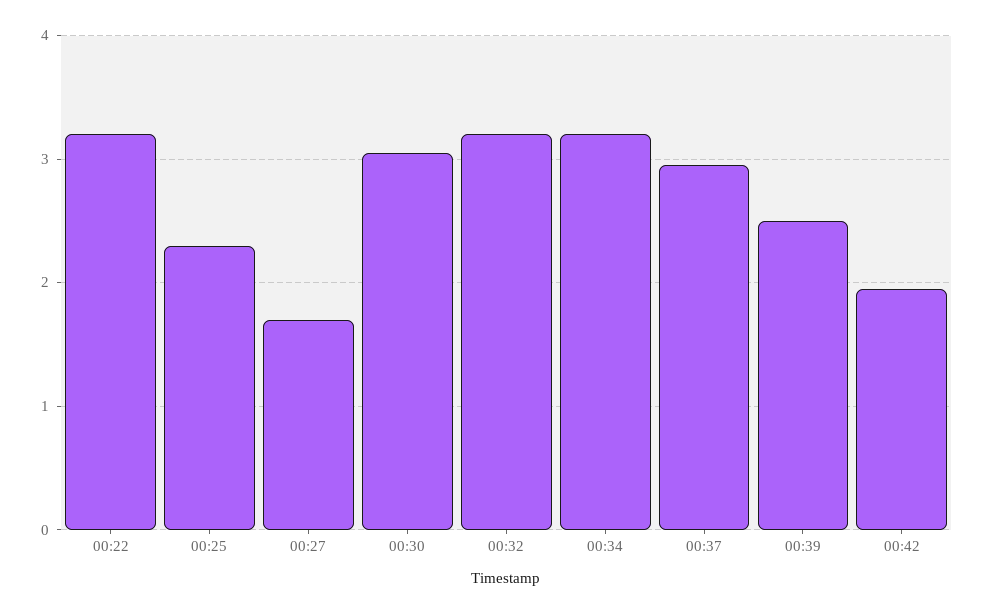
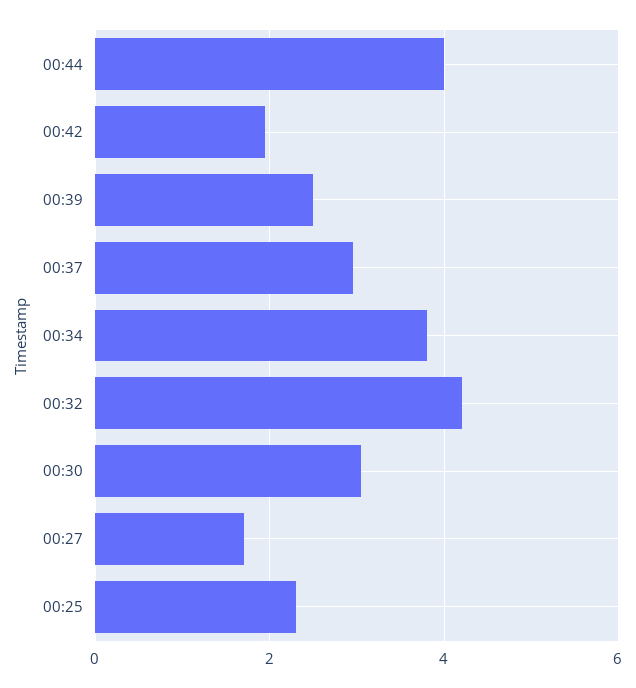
00:22: 3.2 -> none
00:32: 3.2 -> 4.2
00:34: 3.2 -> 3.8
00:44: none -> 4

